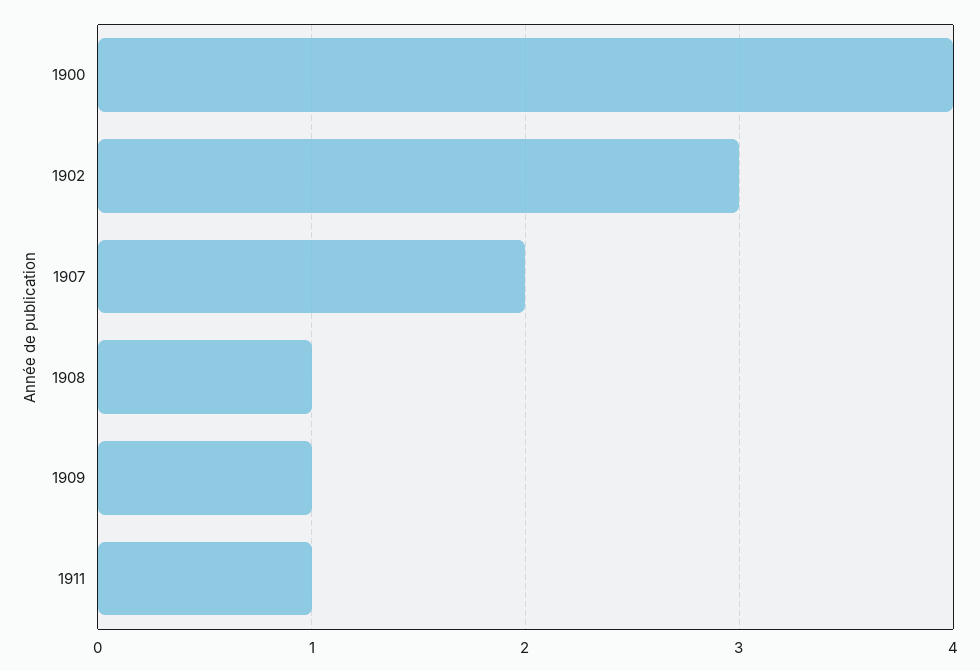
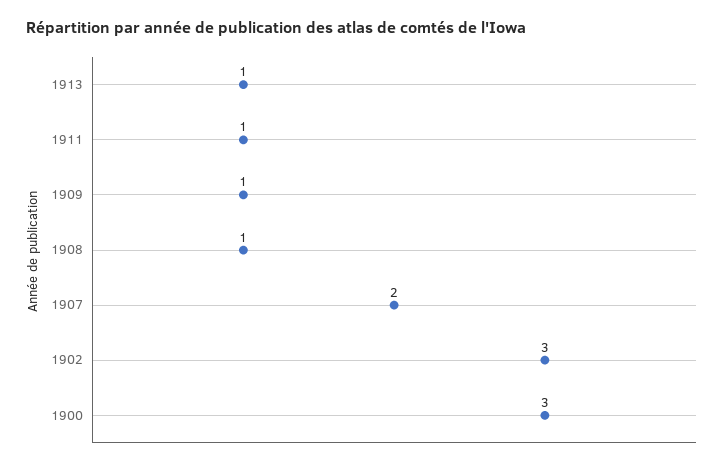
1900: 4 -> 3
1913: none -> 1

